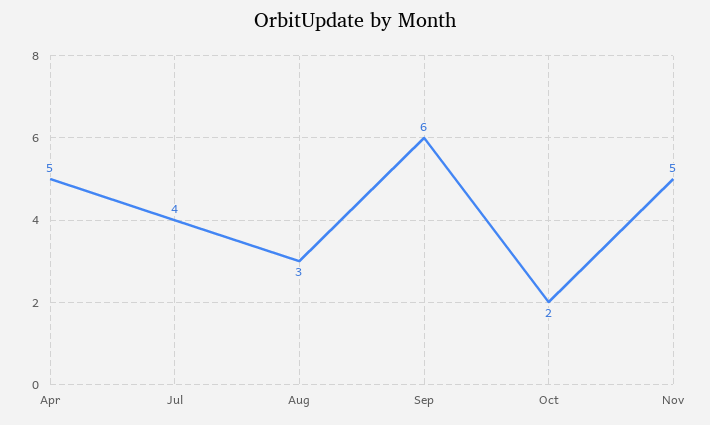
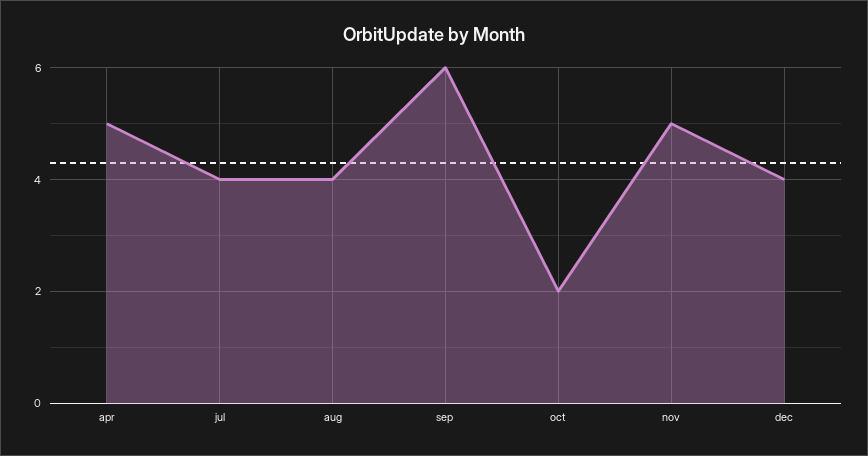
Aug: 3 -> 4
dec: none -> 4

